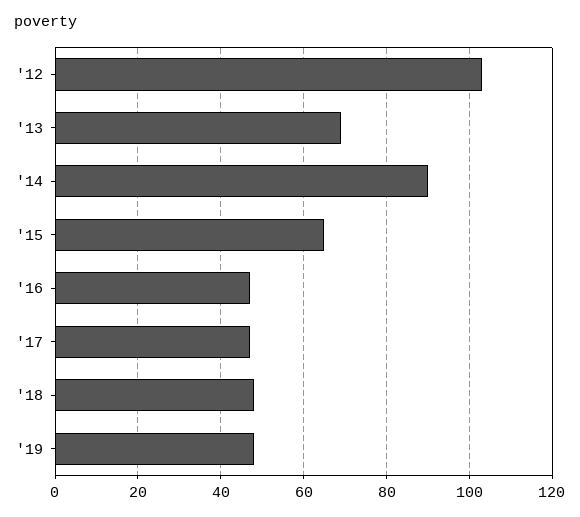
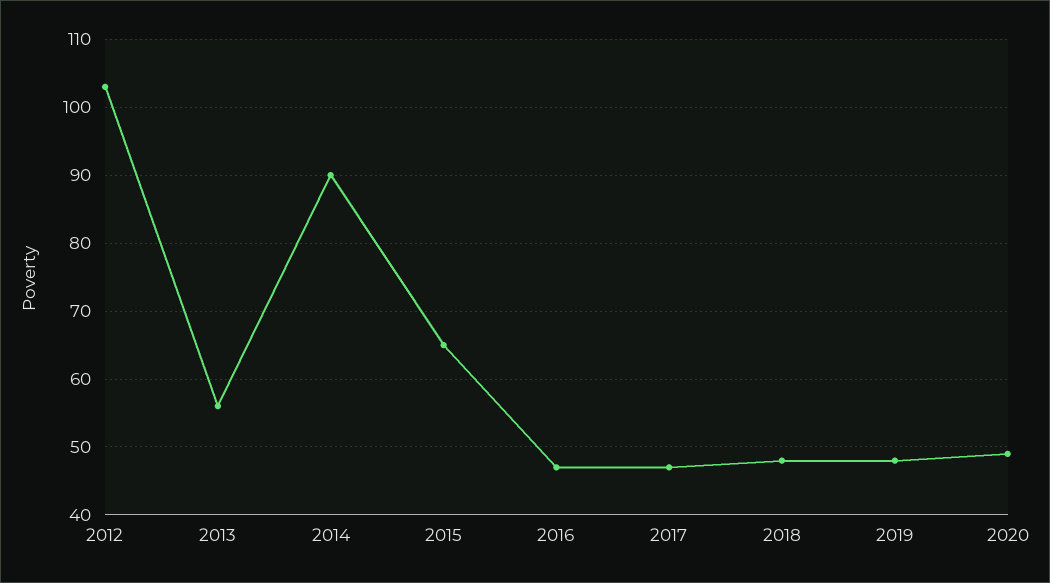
'13: 70 -> 56
2020: none -> 49

